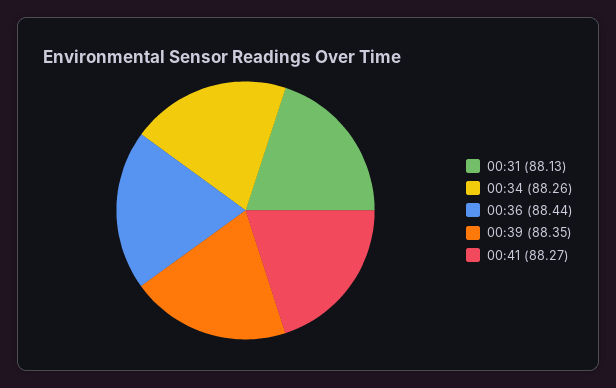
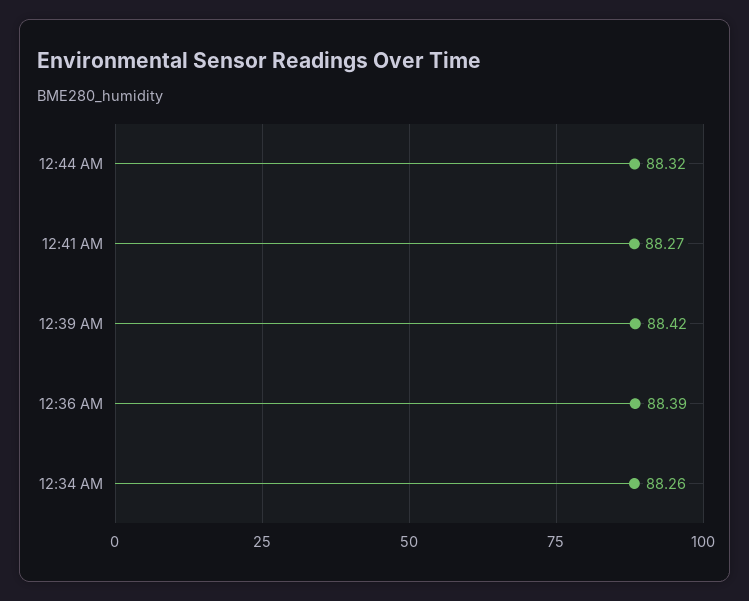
00:31: 88.13 -> none
00:36: 88.44 -> 88.39
00:39: 88.35 -> 88.42
12:44 AM: none -> 88.32

